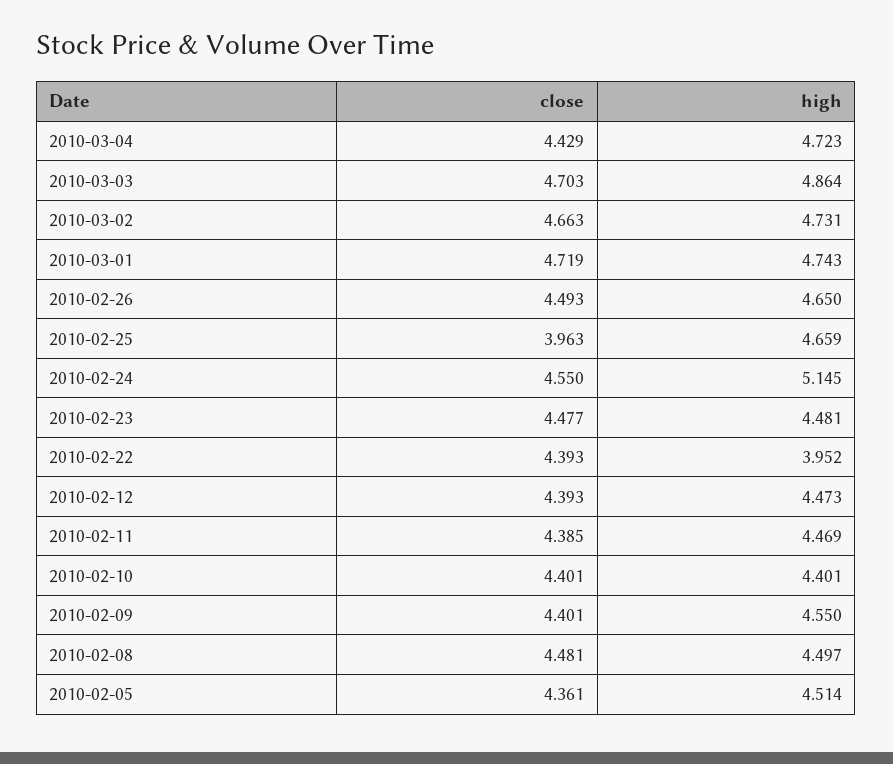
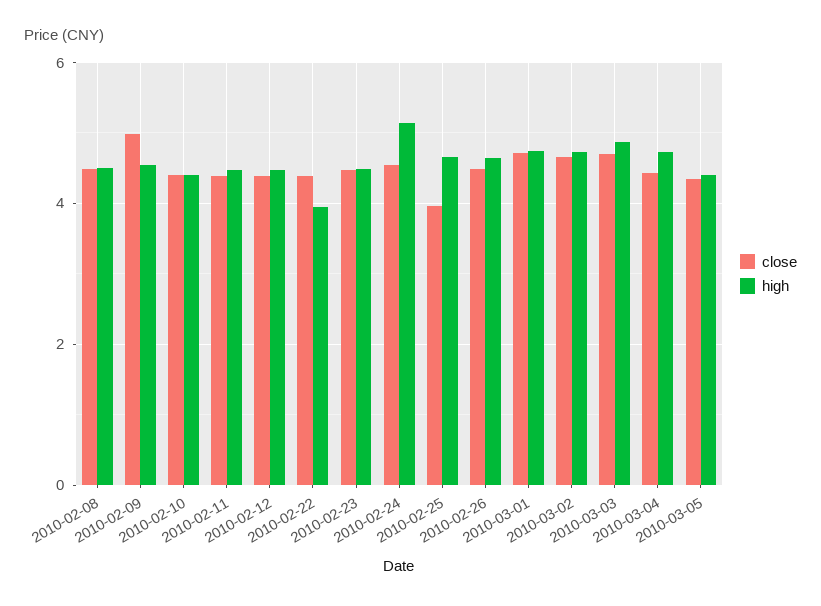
close, 2010-02-09: 4.401 -> 5
close, 2010-02-05: 4.361 -> none
high, 2010-02-05: 4.514 -> none
close, 2010-03-05: none -> 4.4
high, 2010-03-05: none -> 4.4

